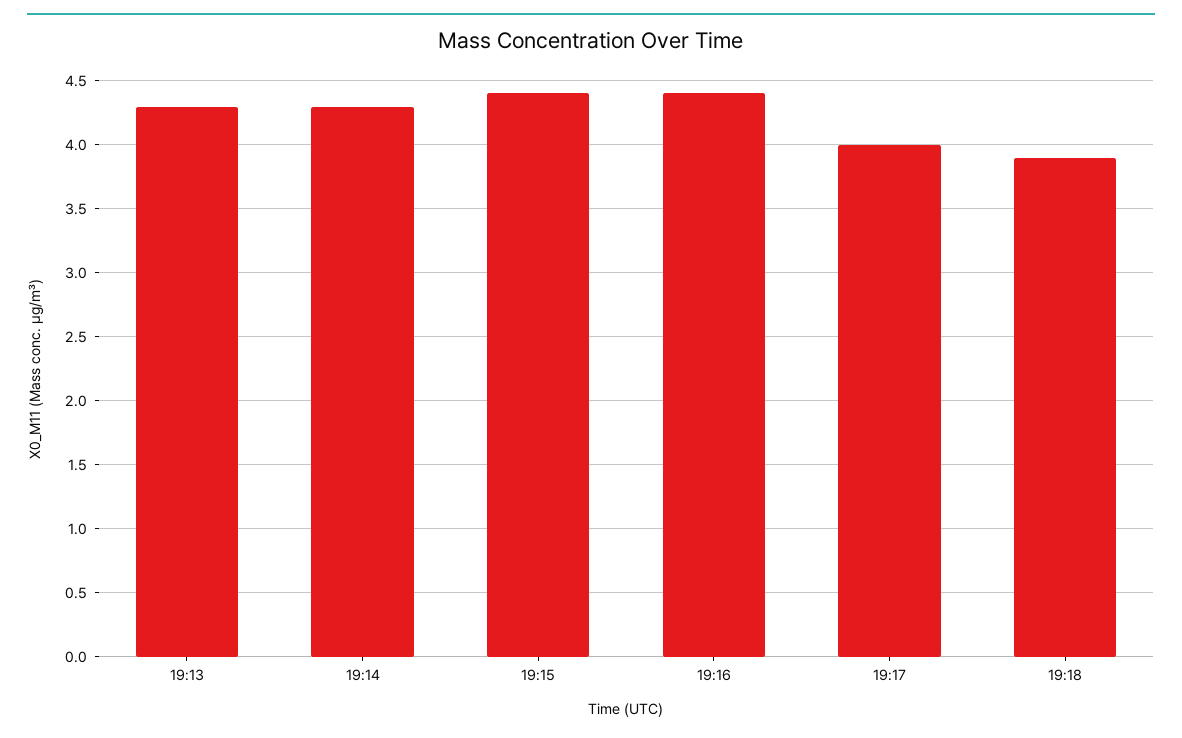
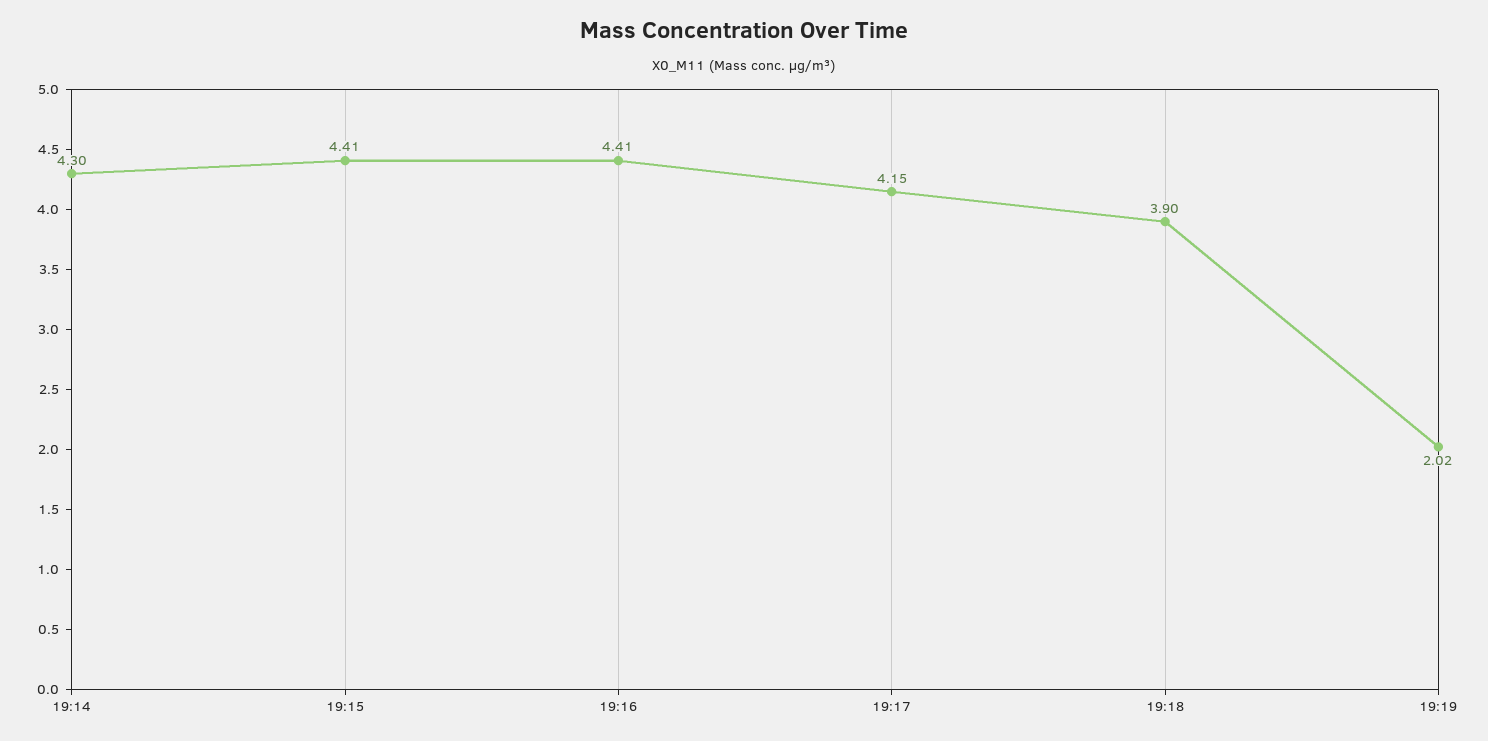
19:13: 4.3 -> none
19:17: 4 -> 4.15
19:19: none -> 2.02

